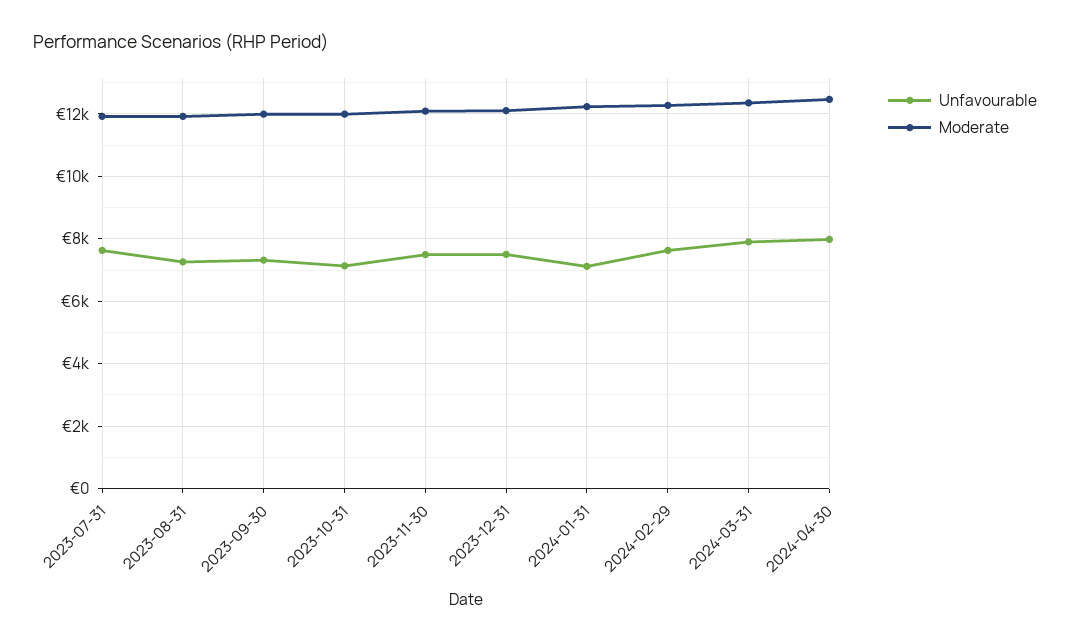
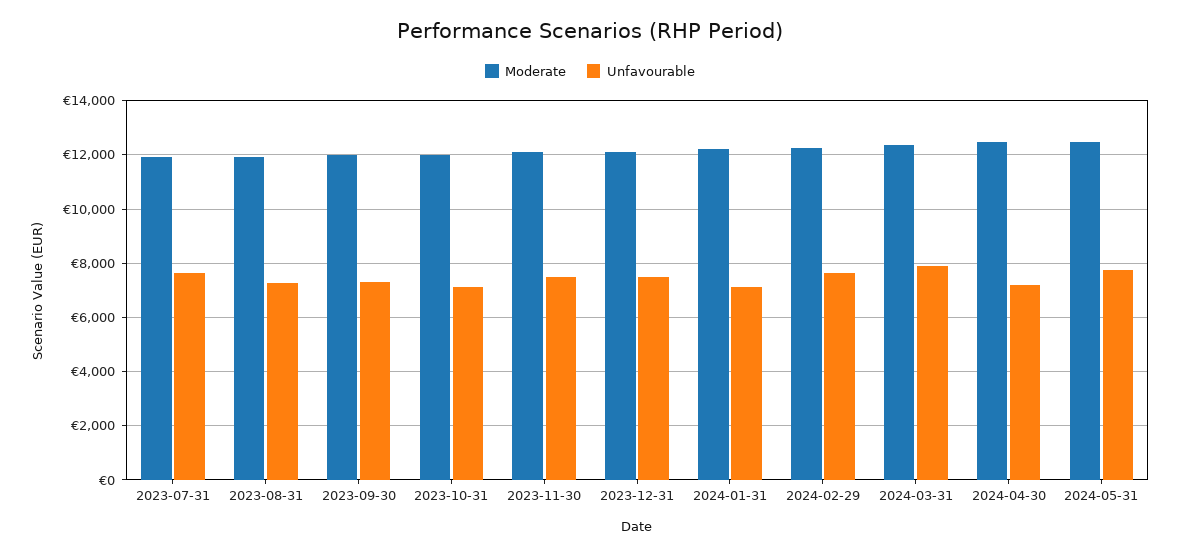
Unfavourable, 2024-04-30: 8000 -> 7250
Moderate, 2024-05-31: none -> 12500
Unfavourable, 2024-05-31: none -> 7750

